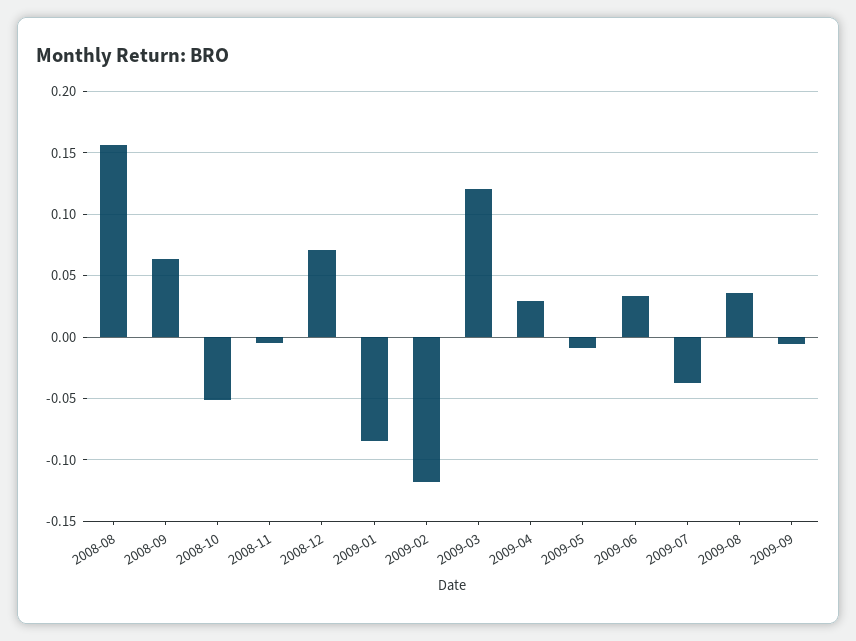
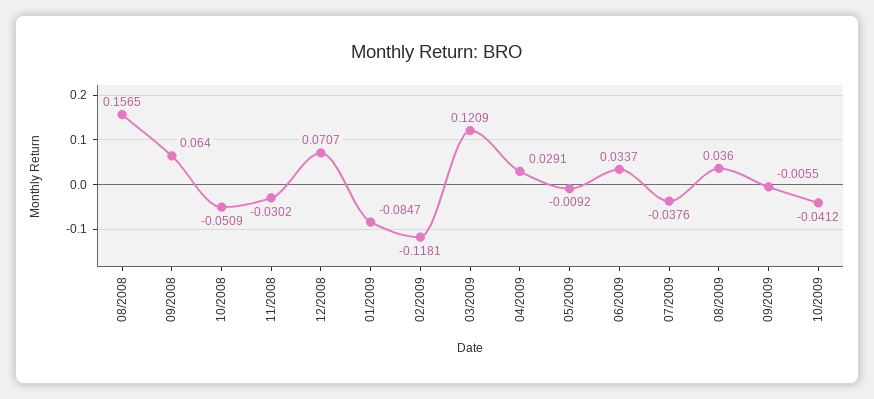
2008-11: -0.005 -> -0.0302
10/2009: none -> -0.0412

